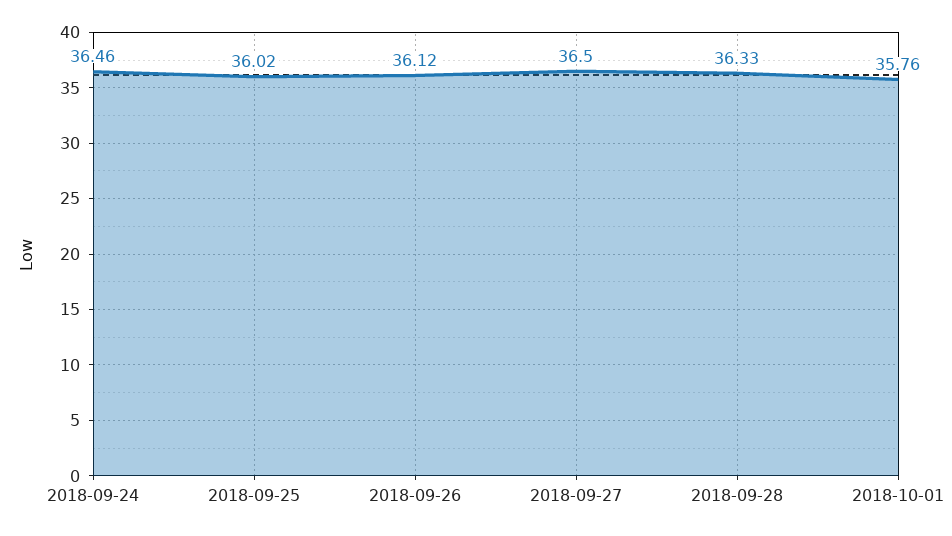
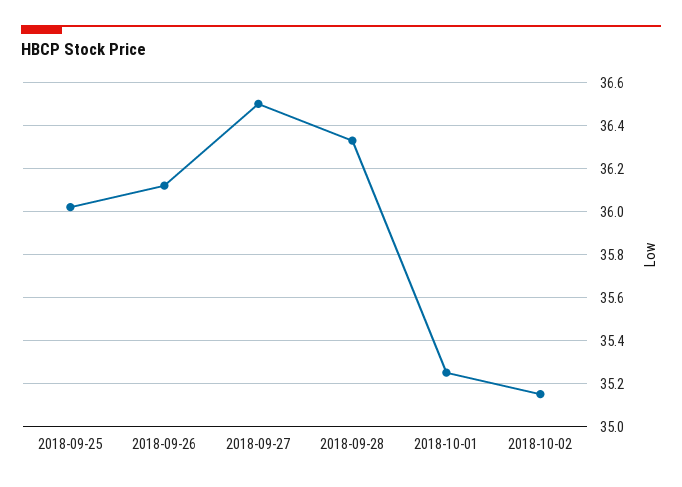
2018-09-24: 36.46 -> none
2018-10-01: 35.76 -> 35.25
2018-10-02: none -> 35.15

